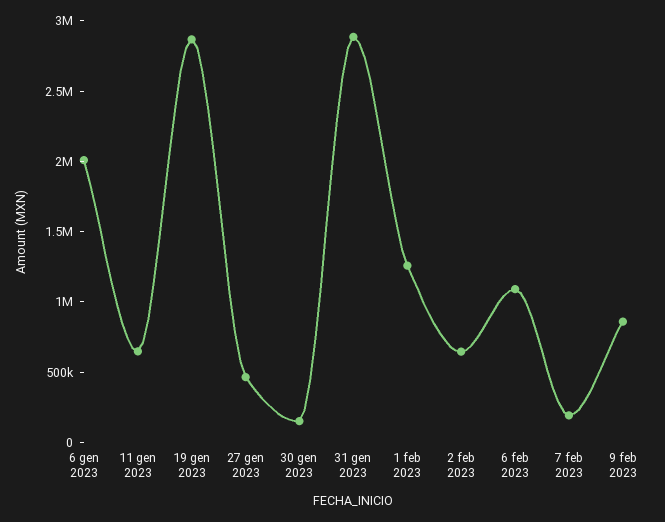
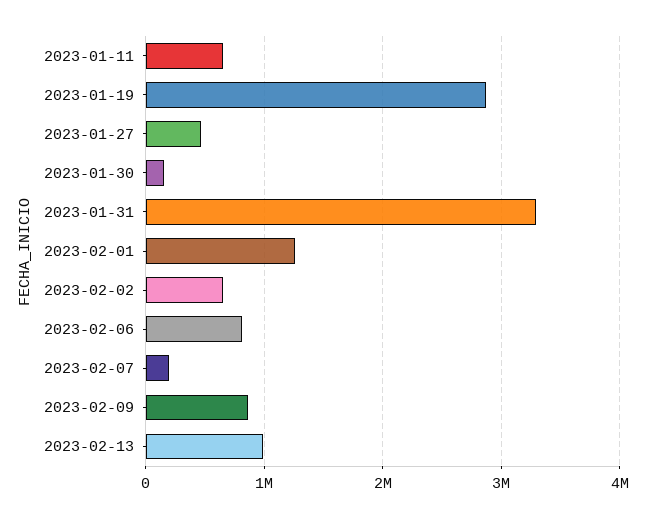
6 gen 2023: 2000000 -> none
31 gen 2023: 2900000 -> 3300000
6 feb 2023: 1100000 -> 800000
2023-02-13: none -> 1000000

